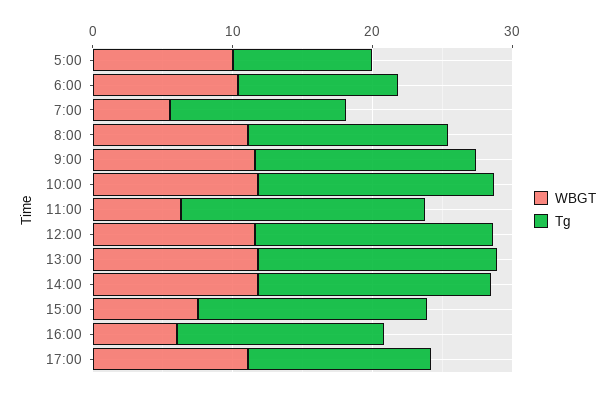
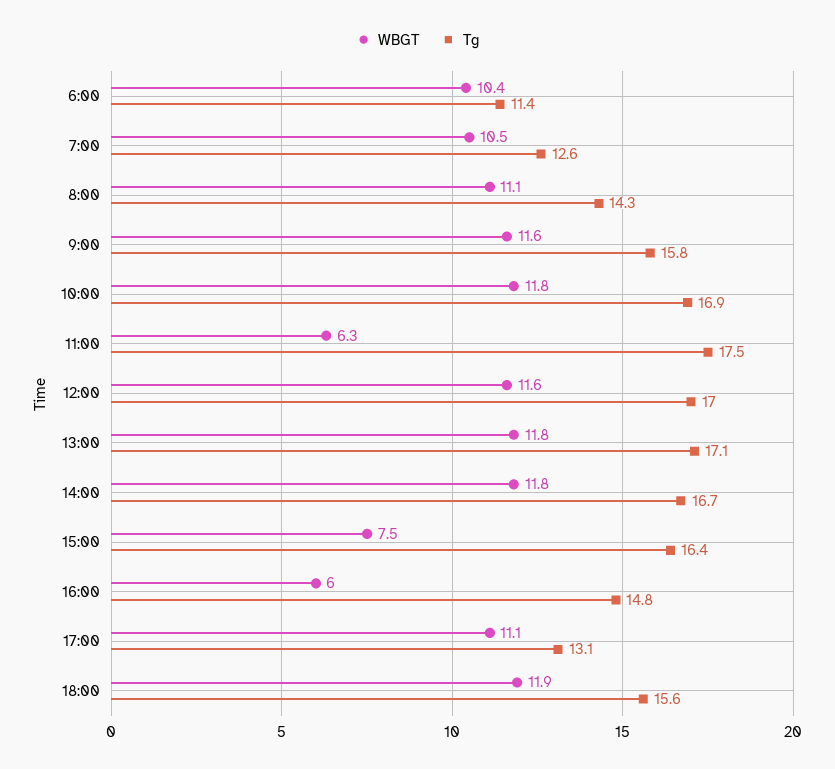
WBGT, 5:00: 10 -> none
Tg, 5:00: 10 -> none
WBGT, 7:00: 6 -> 10.5
WBGT, 18:00: none -> 11.9
Tg, 18:00: none -> 15.6

